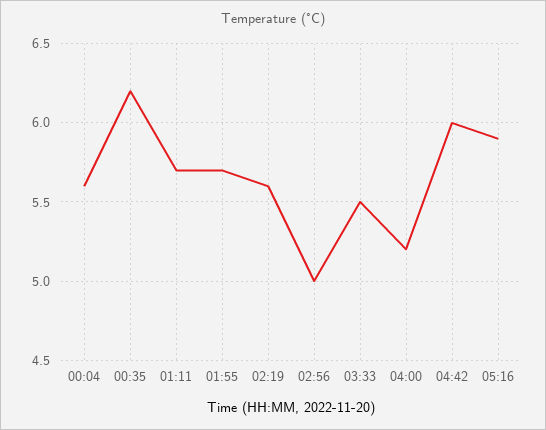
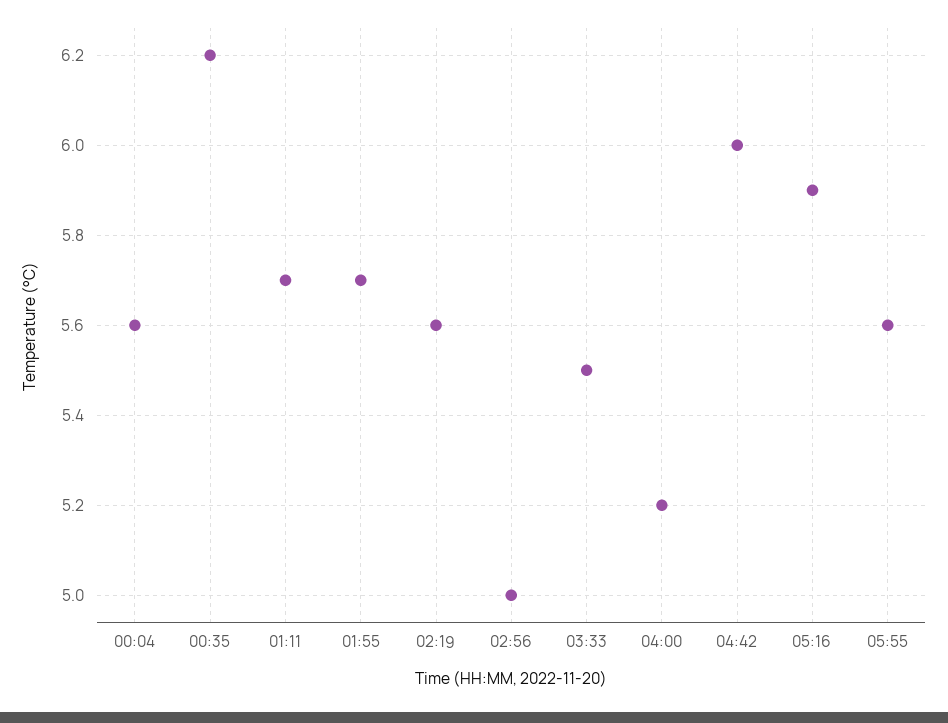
05:55: none -> 5.6

